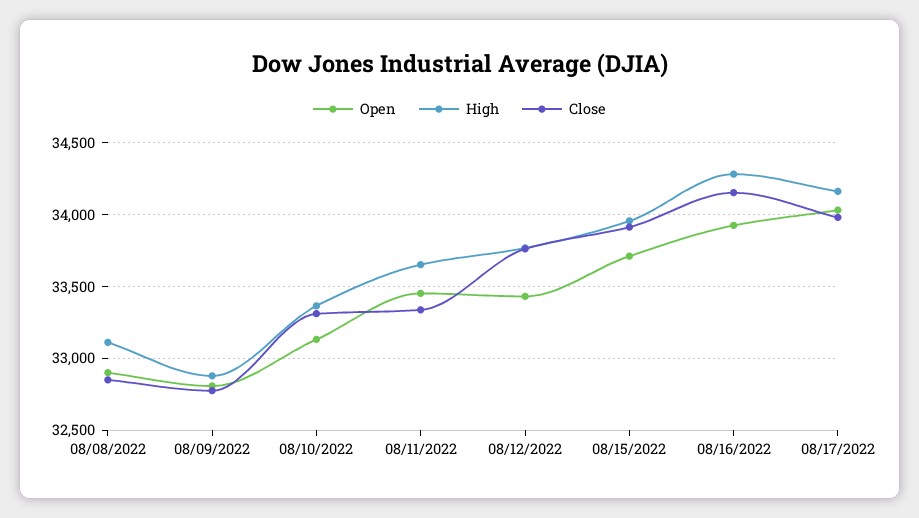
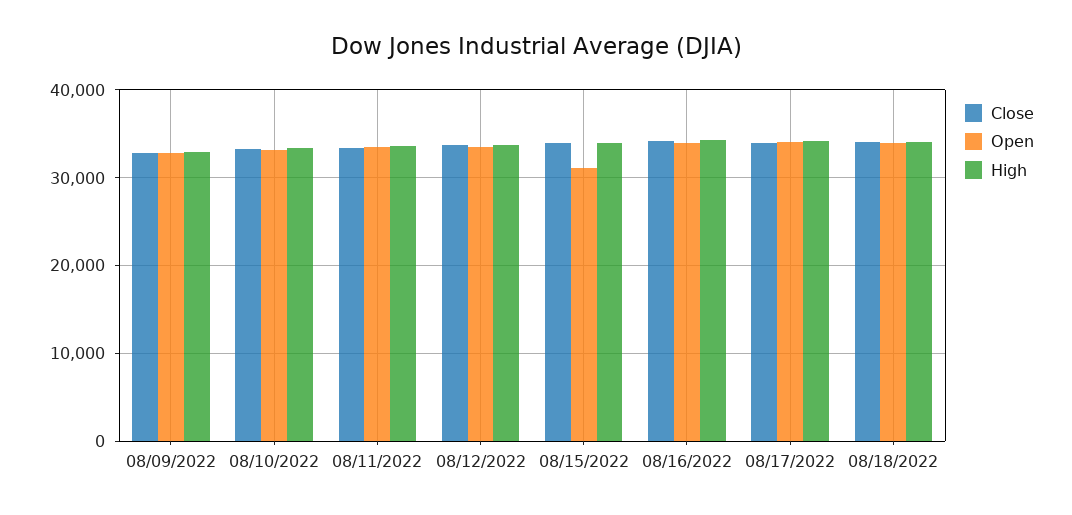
Open, 08/08/2022: 32900 -> none
High, 08/08/2022: 33100 -> none
Close, 08/08/2022: 32850 -> none
Open, 08/15/2022: 33700 -> 31000
Close, 08/18/2022: none -> 34000
Open, 08/18/2022: none -> 34000
High, 08/18/2022: none -> 34000

